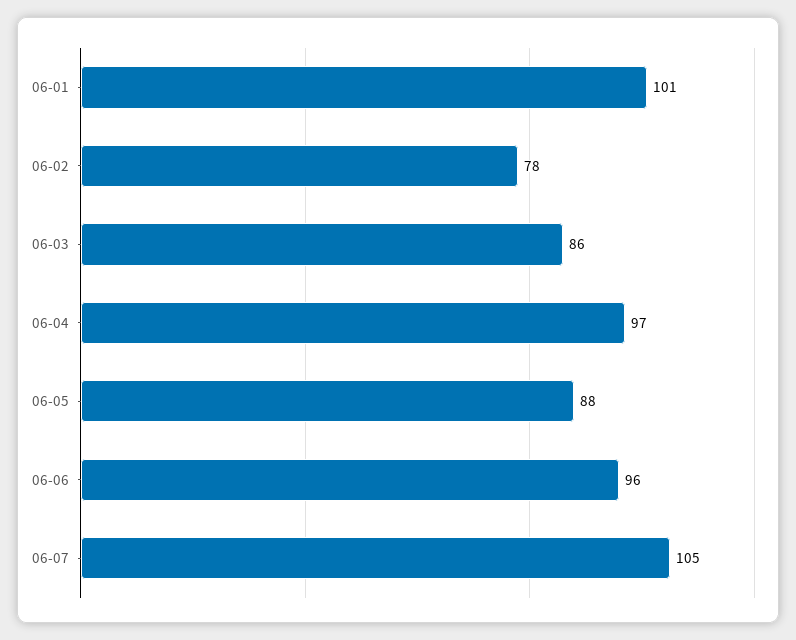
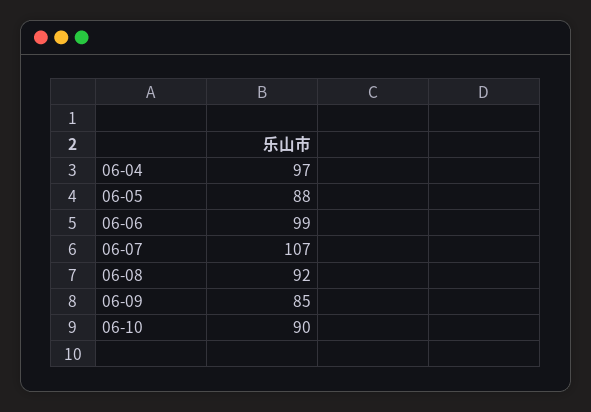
06-01: 101 -> none
06-02: 78 -> none
06-03: 86 -> none
06-06: 96 -> 99
06-07: 105 -> 107
06-08: none -> 92
06-09: none -> 85
06-10: none -> 90

